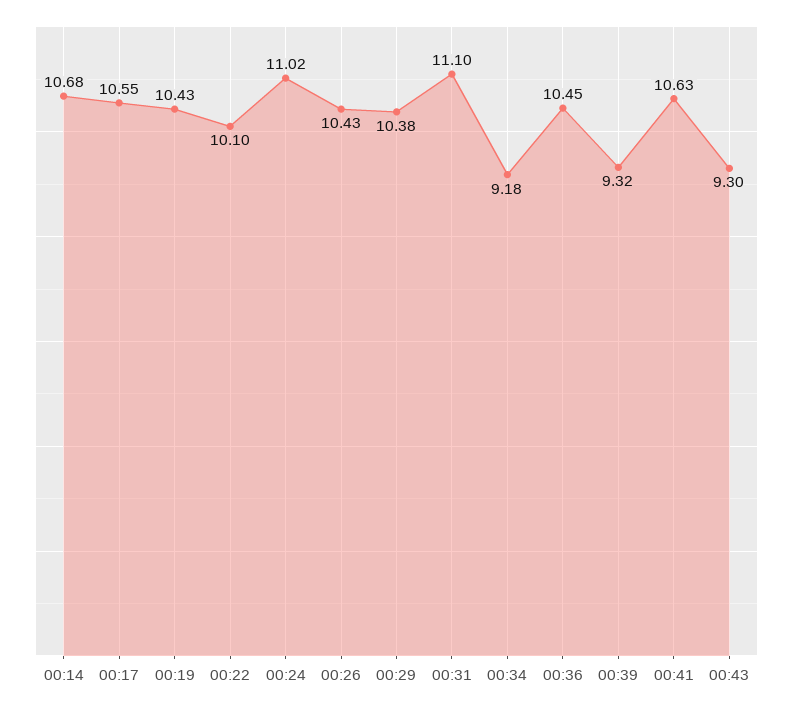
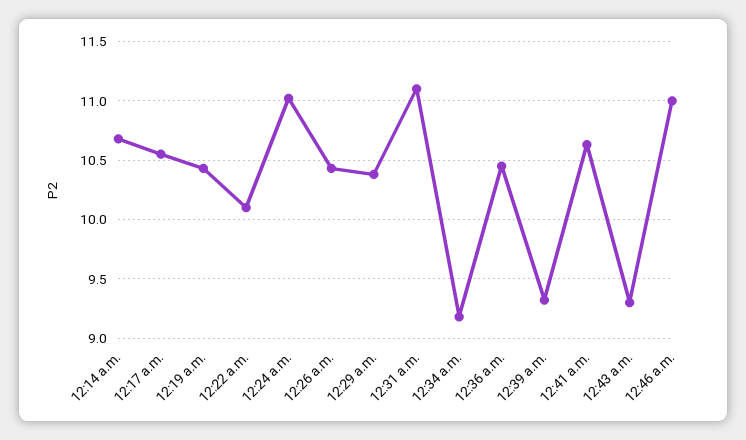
12:46 a.m.: none -> 11

